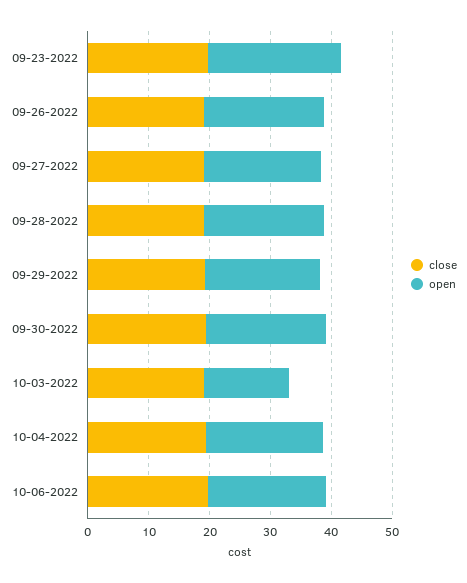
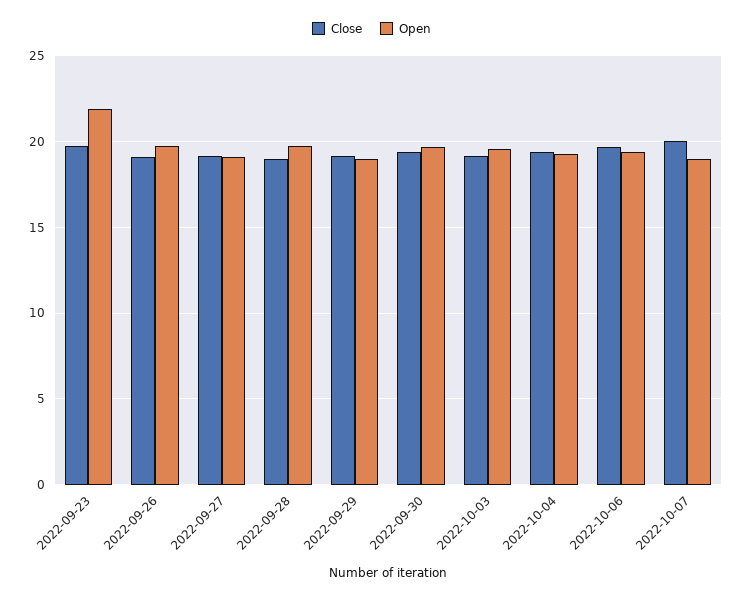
open, 10-03-2022: 14 -> 19.5
close, 2022-10-07: none -> 20
open, 2022-10-07: none -> 19

